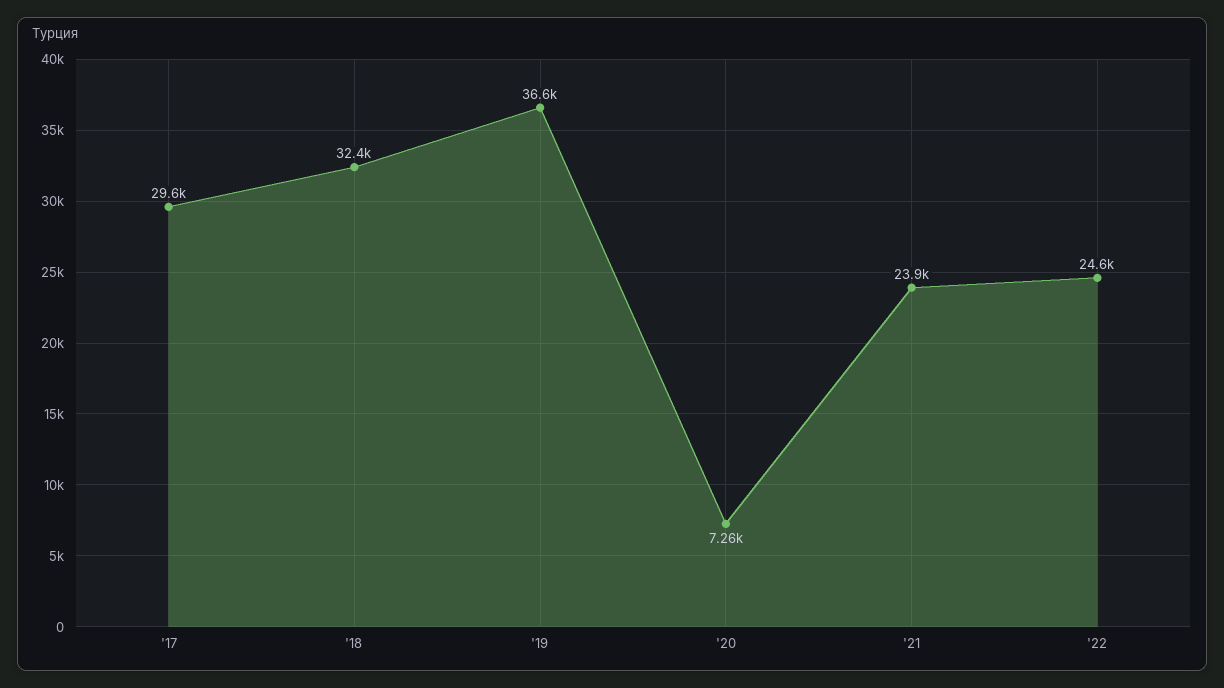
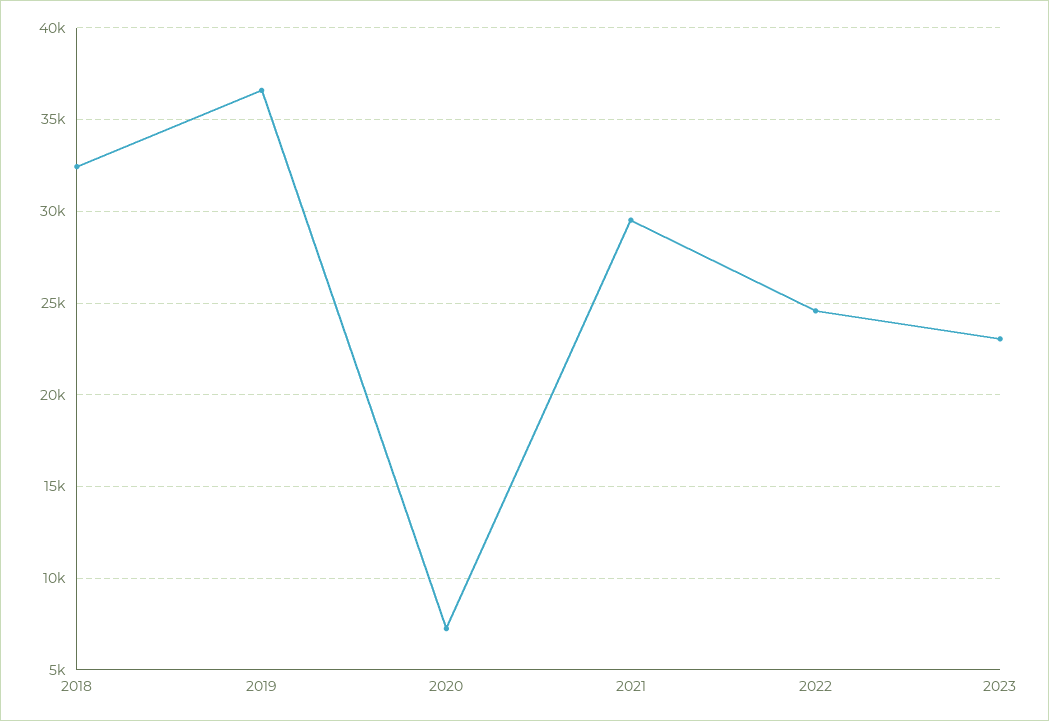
'17: 29600 -> none
'21: 23900 -> 29500
2023: none -> 23000

